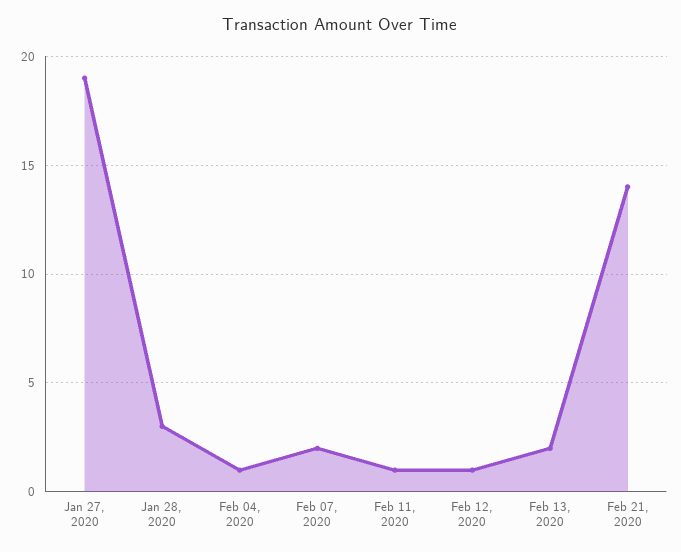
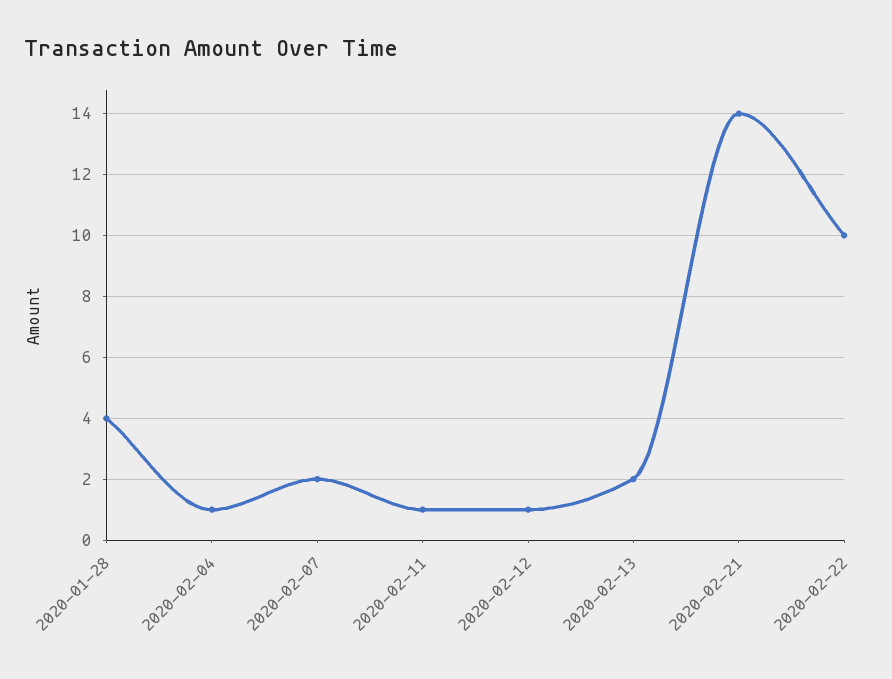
Jan 27, 2020: 19 -> none
Jan 28, 2020: 3 -> 4
2020-02-22: none -> 10

